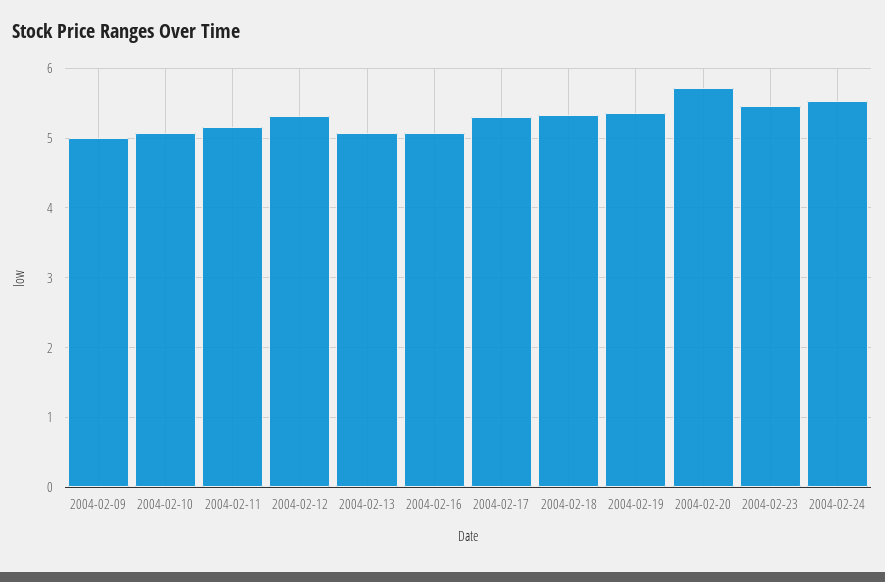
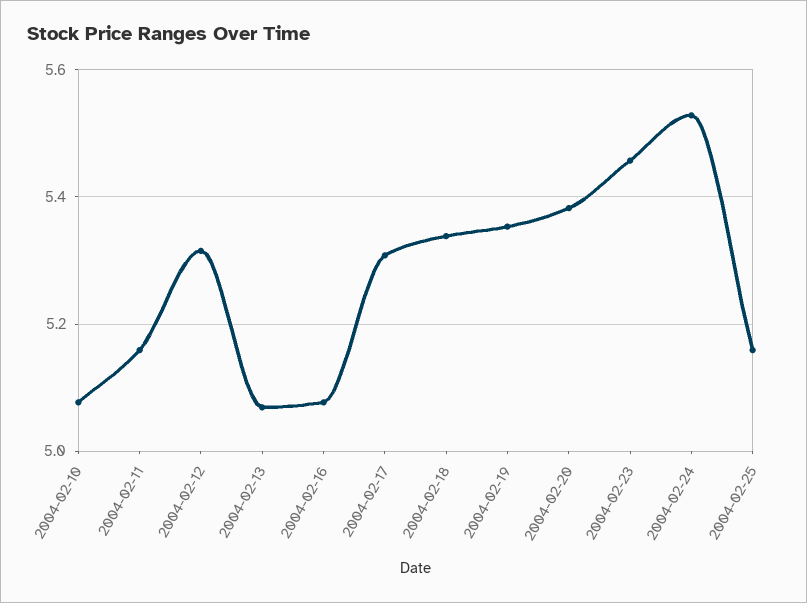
2004-02-09: 5 -> none
2004-02-20: 5.7 -> 5.38
2004-02-25: none -> 5.16

